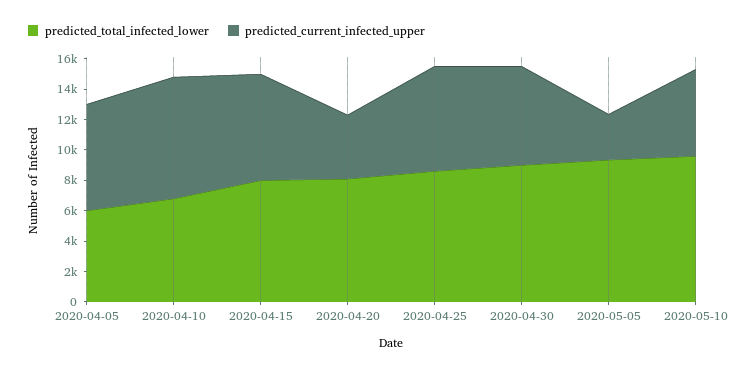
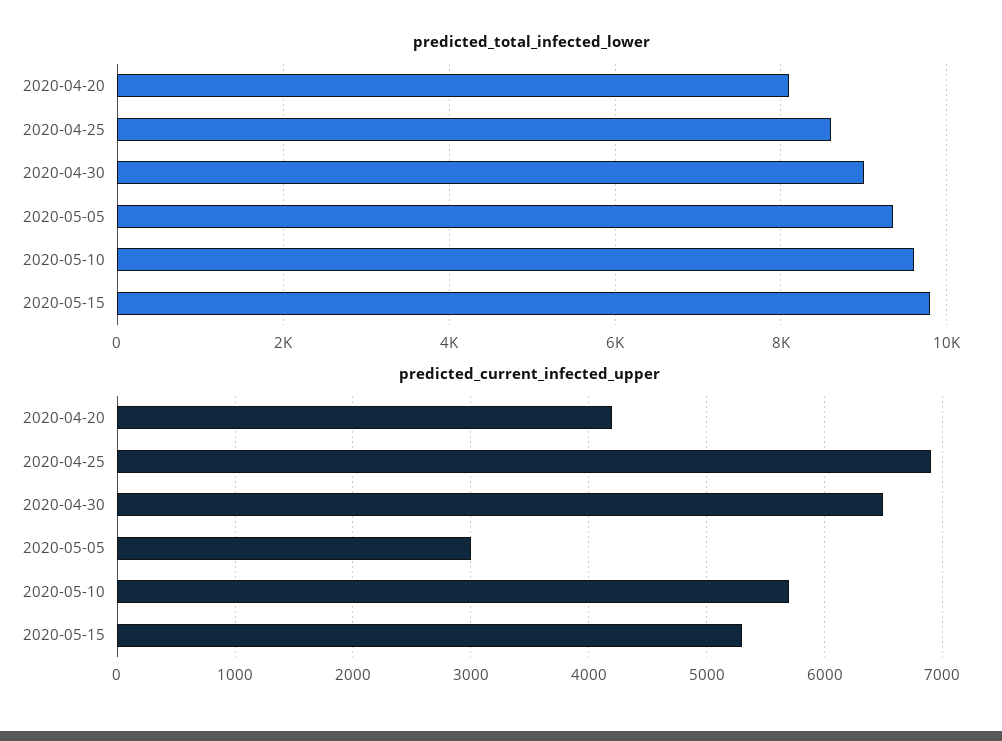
predicted_total_infected_lower, 2020-04-05: 6000 -> none
predicted_current_infected_upper, 2020-04-05: 7000 -> none
predicted_total_infected_lower, 2020-04-10: 7000 -> none
predicted_current_infected_upper, 2020-04-10: 8000 -> none
predicted_total_infected_lower, 2020-04-15: 8000 -> none
predicted_current_infected_upper, 2020-04-15: 7000 -> none
predicted_total_infected_lower, 2020-05-15: none -> 9800
predicted_current_infected_upper, 2020-05-15: none -> 5300

